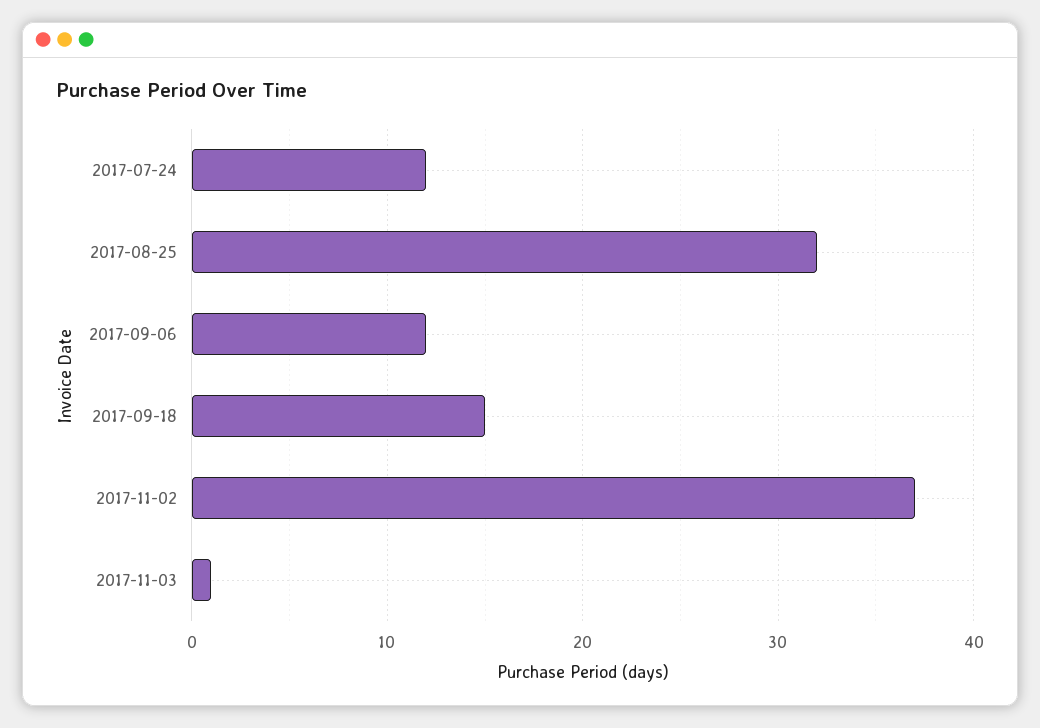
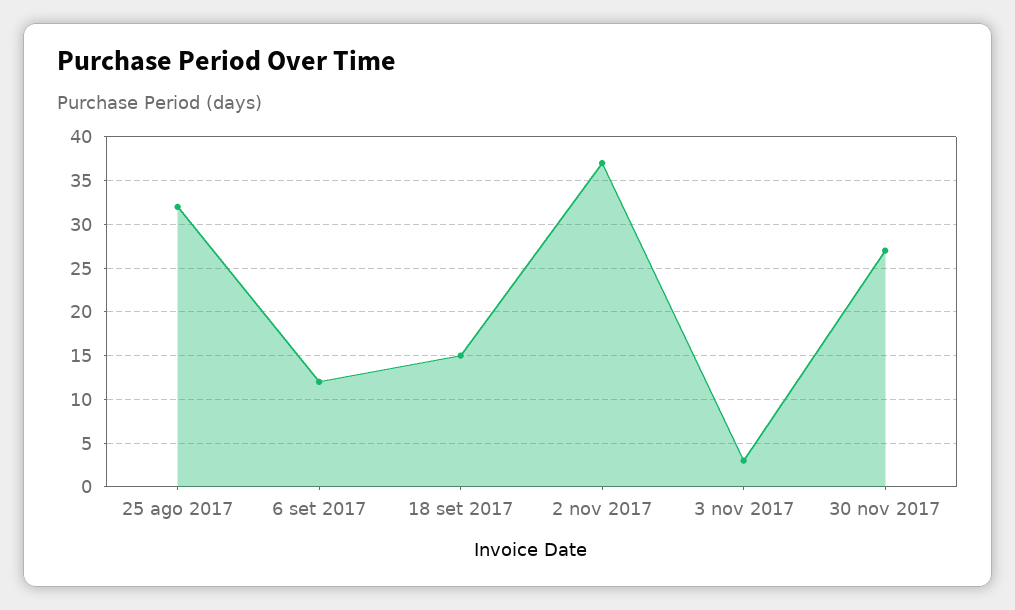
2017-07-24: 12 -> none
2017-11-03: 1 -> 3
30 nov 2017: none -> 27

